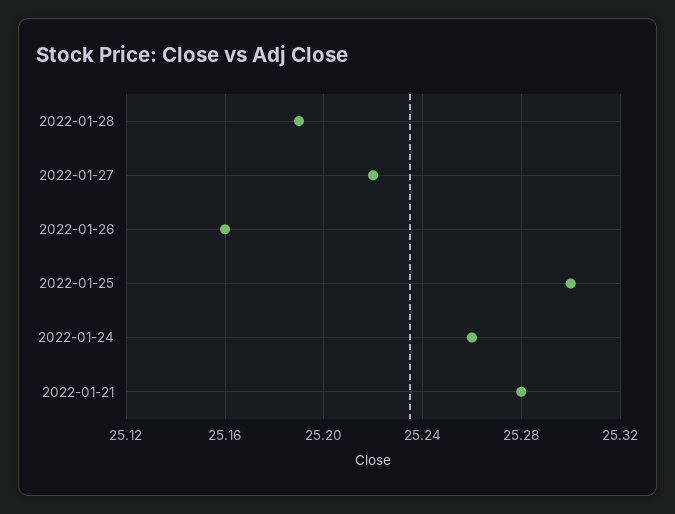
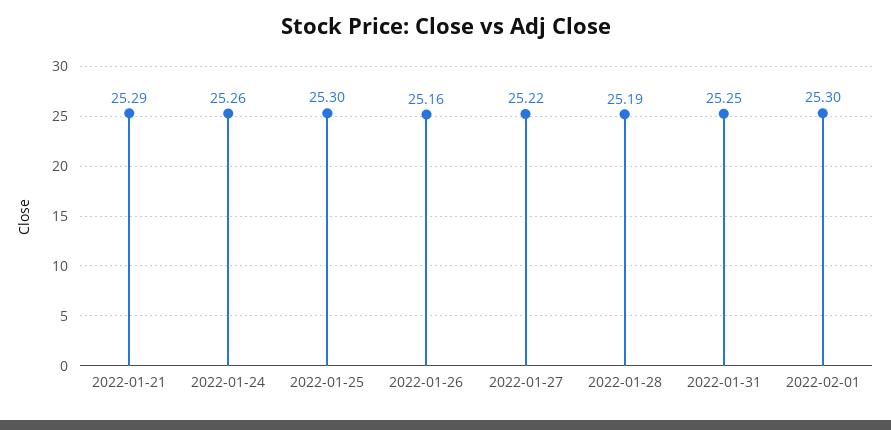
2022-01-21: 25.28 -> 25.29
2022-01-31: none -> 25.25
2022-02-01: none -> 25.3

